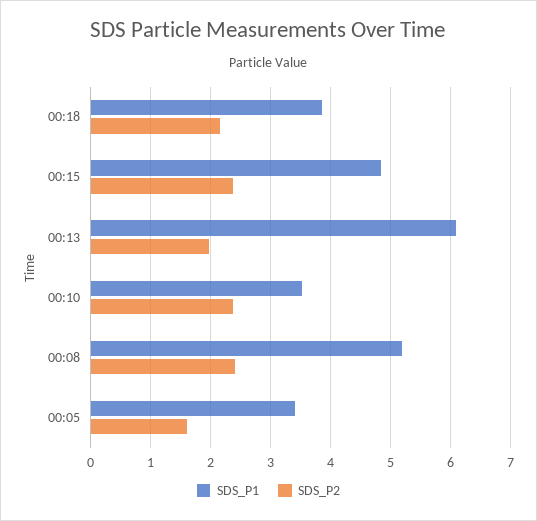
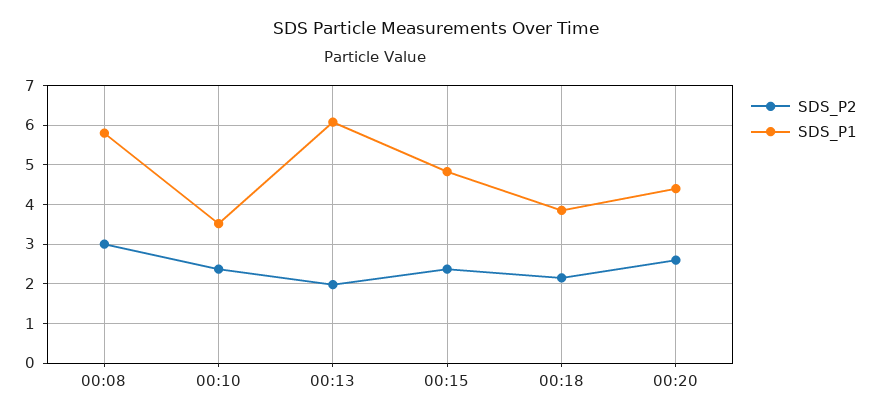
SDS_P1, 00:08: 5.2 -> 5.8
SDS_P2, 00:08: 2.4 -> 3
SDS_P1, 00:05: 3.4 -> none
SDS_P2, 00:05: 1.6 -> none
SDS_P2, 00:20: none -> 2.6
SDS_P1, 00:20: none -> 4.4

